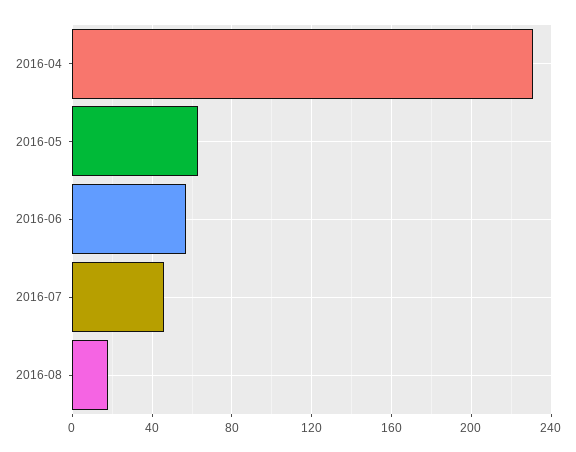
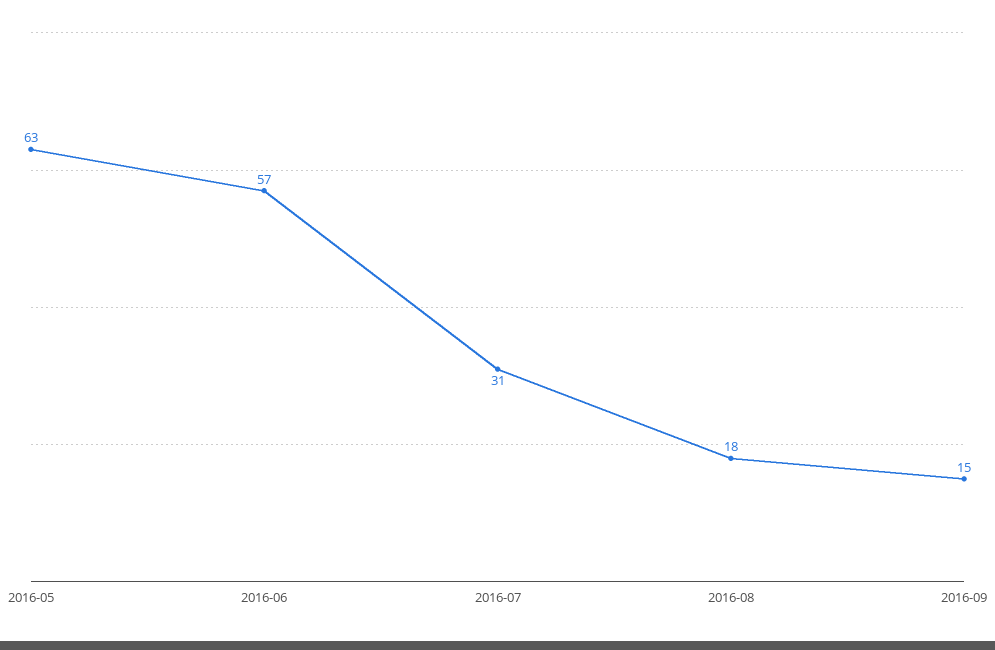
2016-04: 230 -> none
2016-07: 45 -> 31
2016-09: none -> 15

